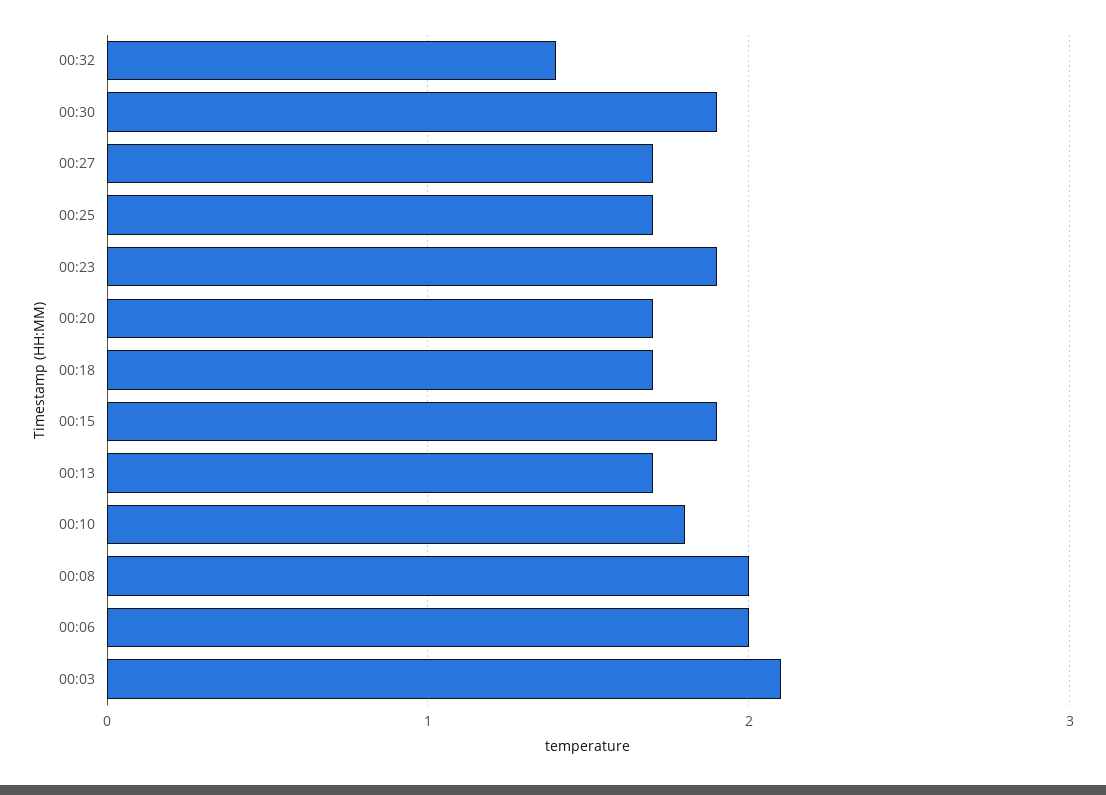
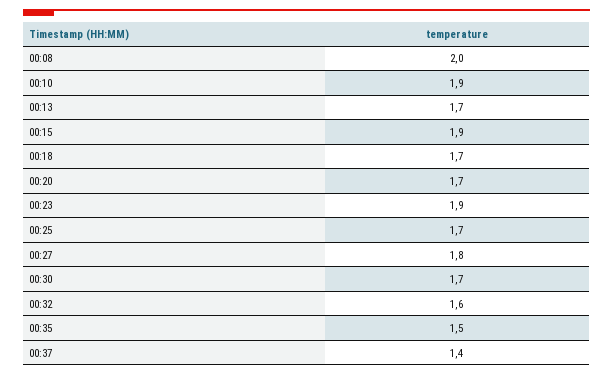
00:32: 1.4 -> 1.6
00:30: 1.9 -> 1.7
00:27: 1.7 -> 1.8
00:10: 1.8 -> 1.9
00:06: 2 -> none
00:03: 2.1 -> none
00:35: none -> 1.5
00:37: none -> 1.4

